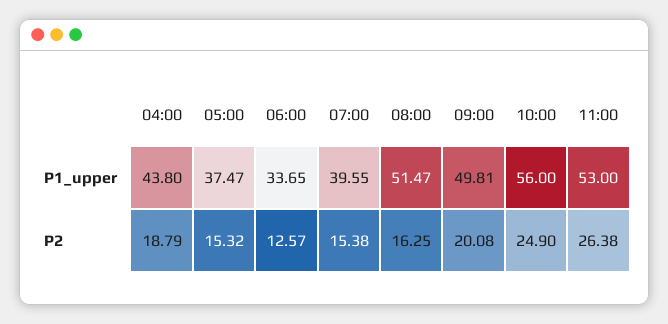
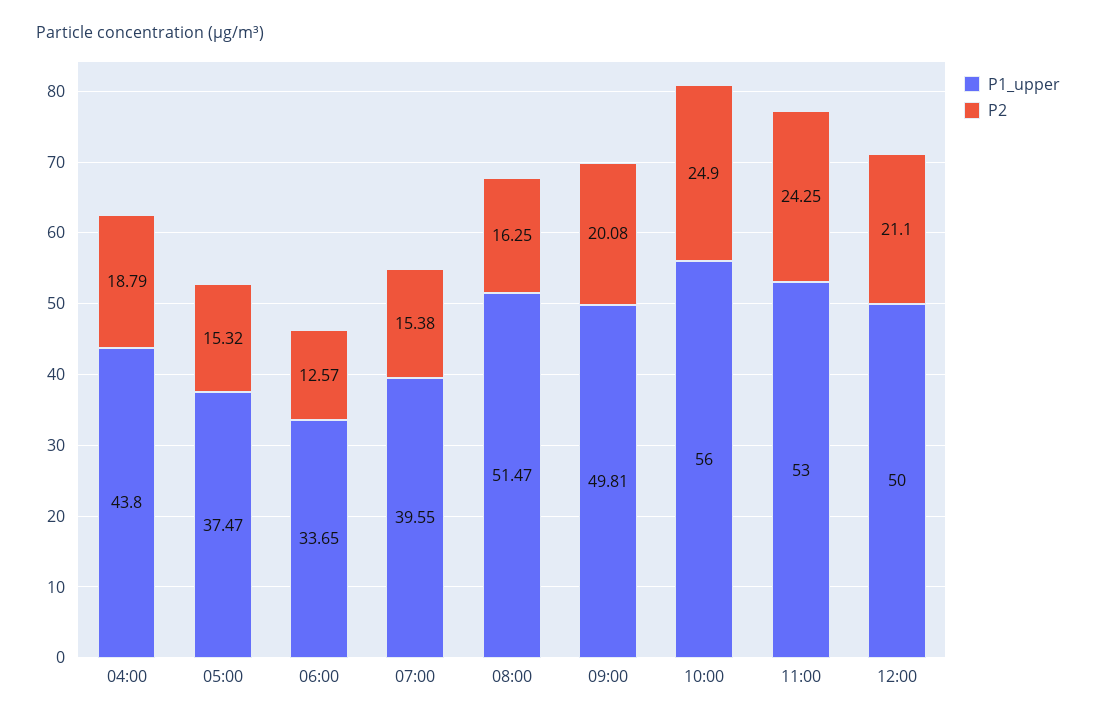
P2, 11:00: 26.38 -> 24.25
P1_upper, 12:00: none -> 50
P2, 12:00: none -> 21.1

